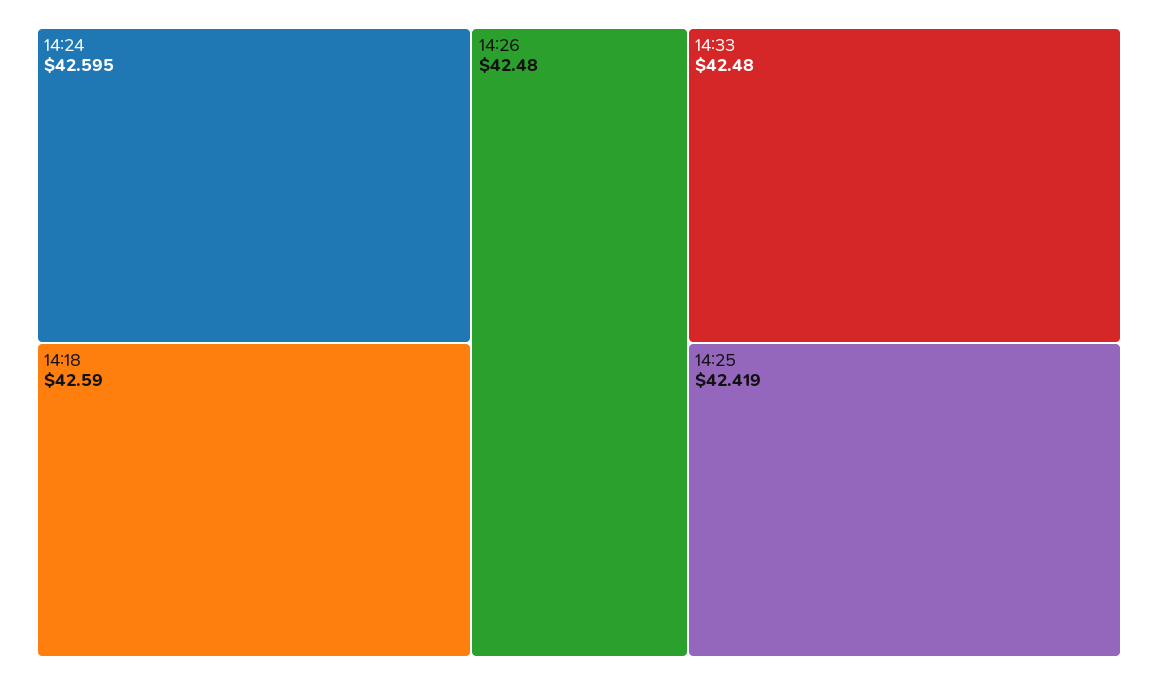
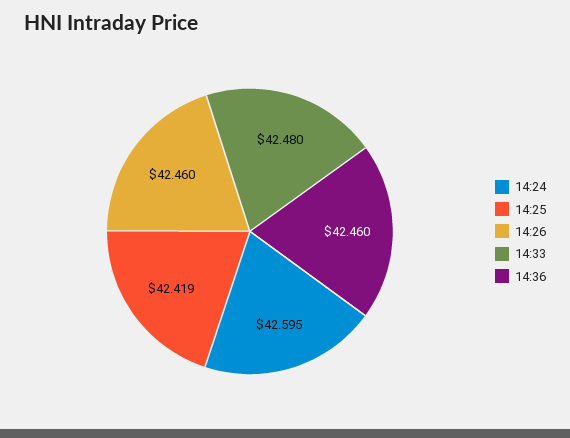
14:18: 42.59 -> none
14:26: 42.48 -> 42.46
14:36: none -> 42.46

